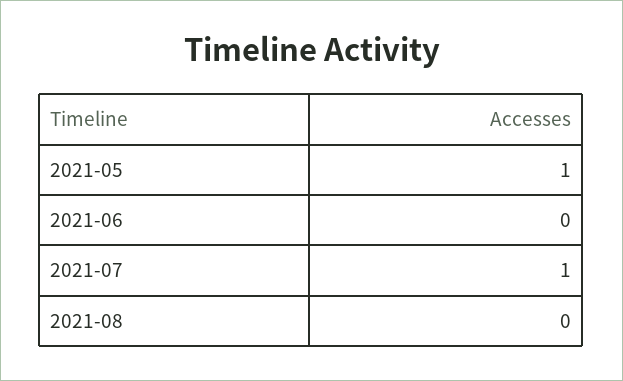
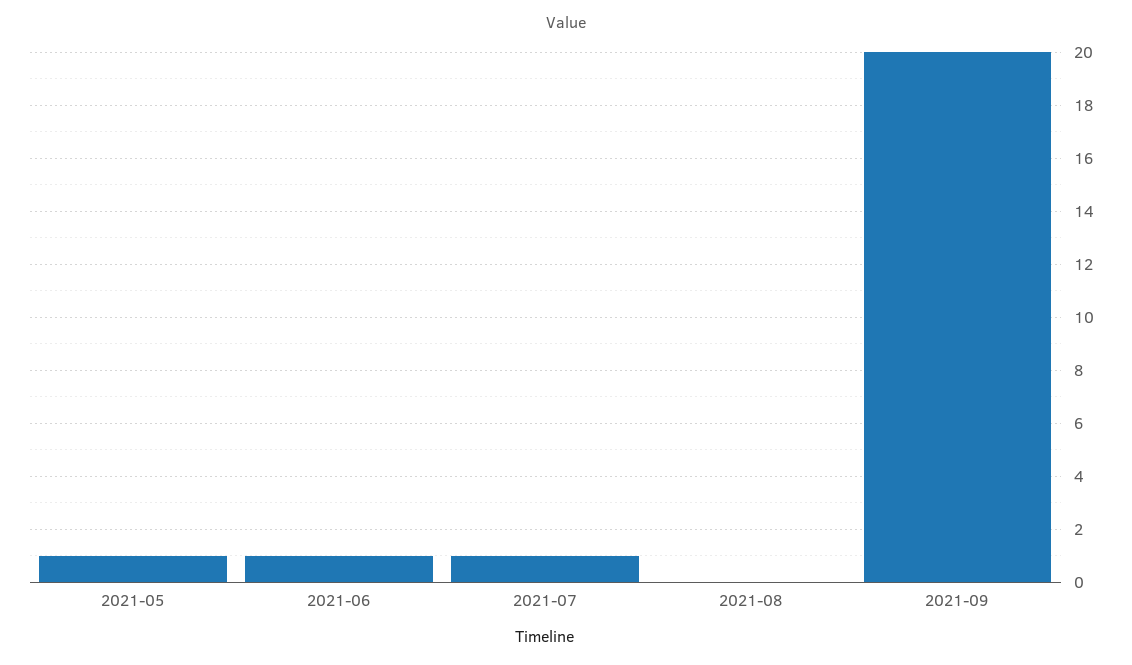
2021-06: 0 -> 1
2021-09: none -> 20

